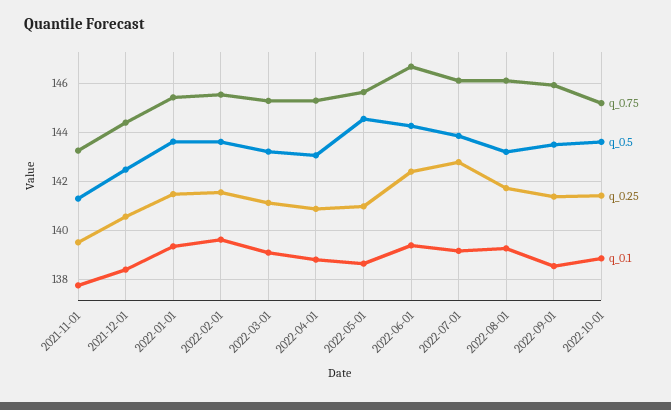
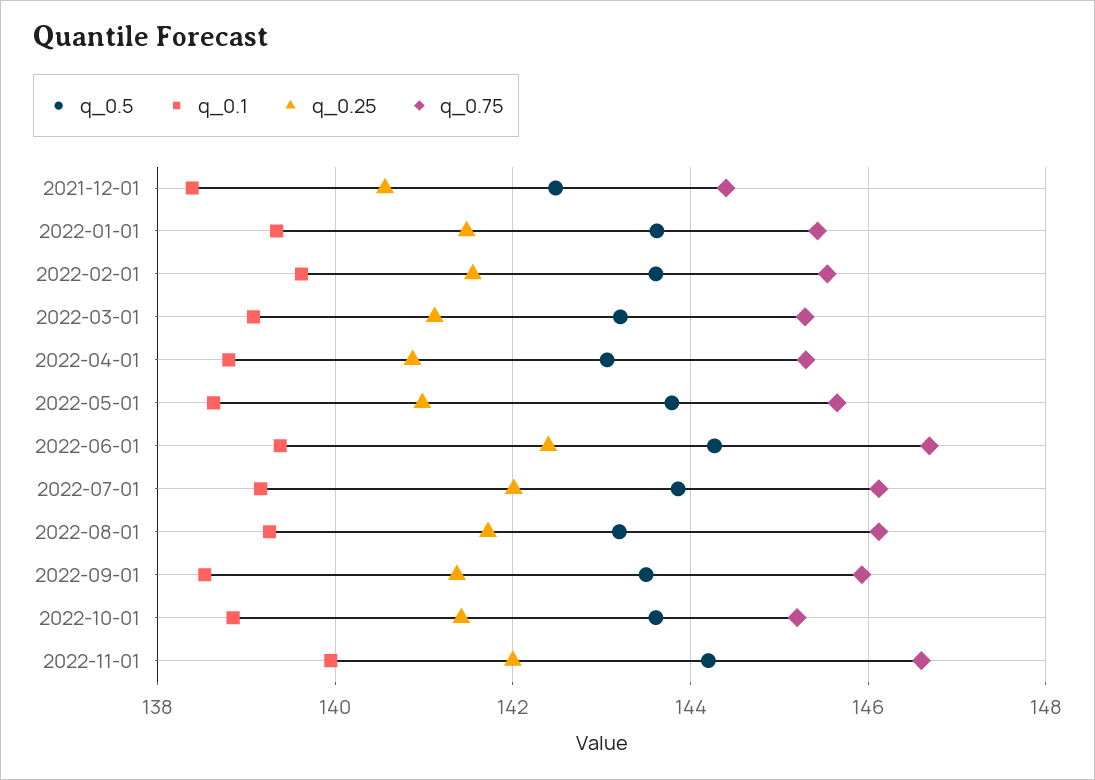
q_0.75, 2021-11-01: 143.25 -> none
q_0.5, 2021-11-01: 141.25 -> none
q_0.25, 2021-11-01: 139.5 -> none
q_0.1, 2021-11-01: 137.75 -> none
q_0.5, 2022-05-01: 144.5 -> 143.8
q_0.25, 2022-07-01: 142.75 -> 142
q_0.5, 2022-11-01: none -> 144.2
q_0.1, 2022-11-01: none -> 140
q_0.25, 2022-11-01: none -> 142
q_0.75, 2022-11-01: none -> 146.6

